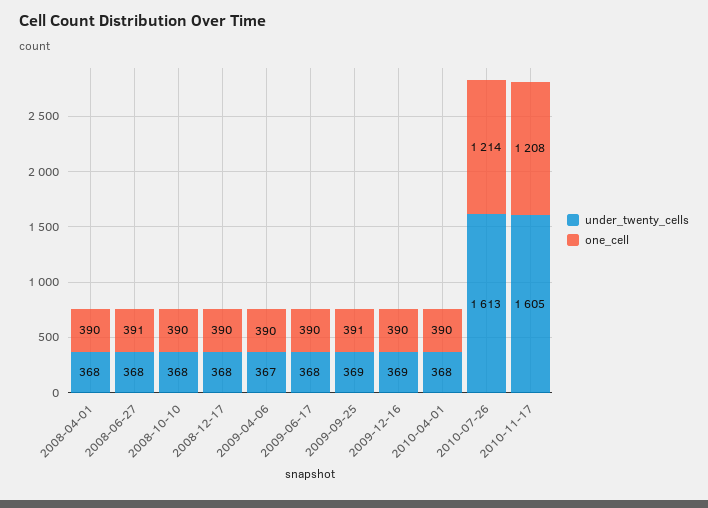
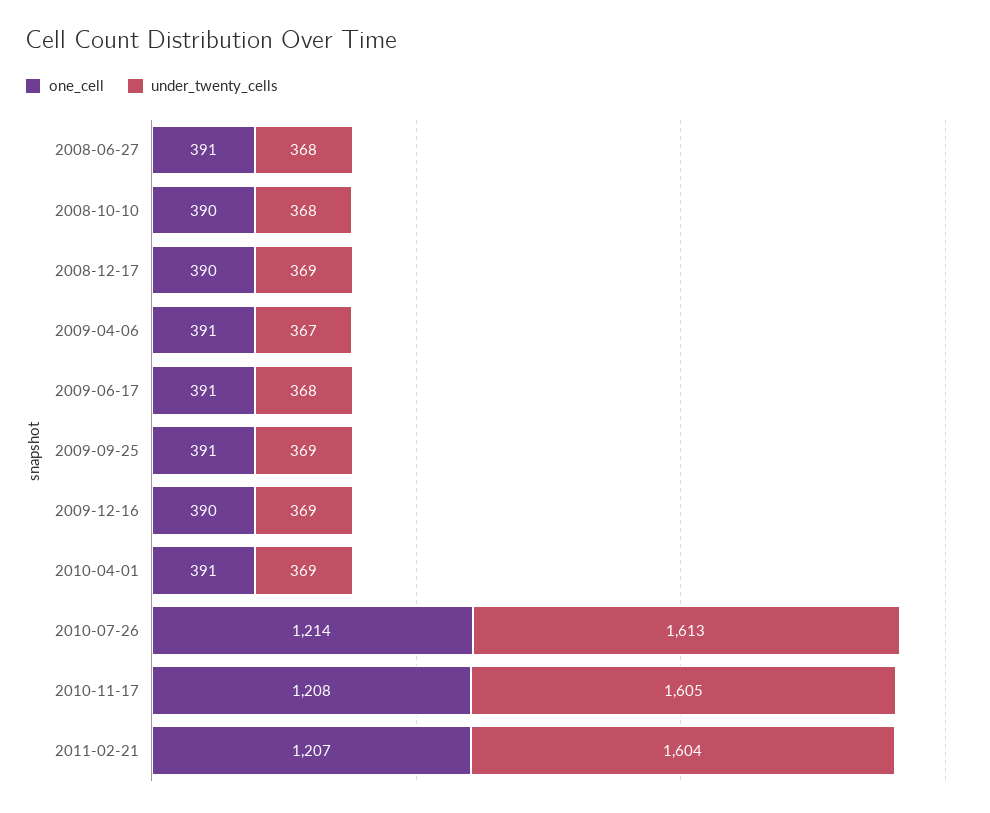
under_twenty_cells, 2008-04-01: 368 -> none
one_cell, 2008-04-01: 390 -> none
under_twenty_cells, 2008-12-17: 368 -> 369
one_cell, 2009-04-06: 390 -> 391
one_cell, 2009-06-17: 390 -> 391
under_twenty_cells, 2010-04-01: 368 -> 369
one_cell, 2010-04-01: 390 -> 391
one_cell, 2011-02-21: none -> 1207
under_twenty_cells, 2011-02-21: none -> 1604

